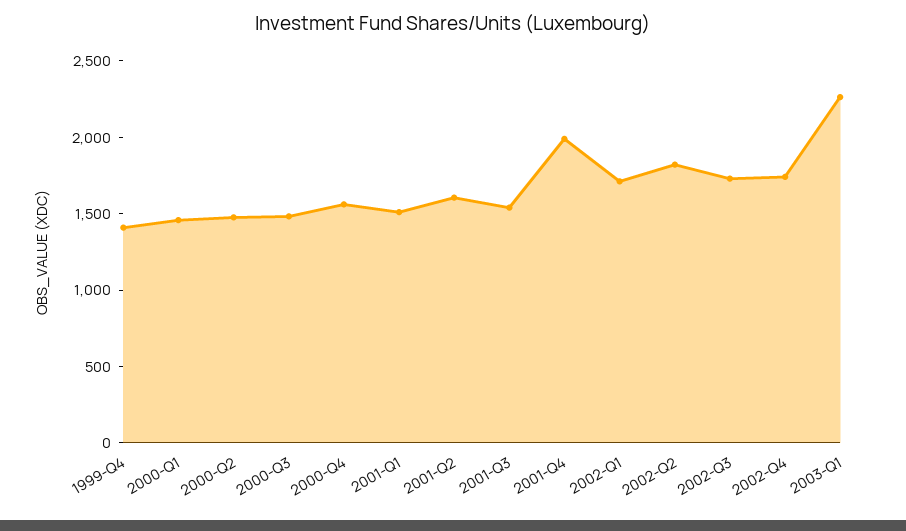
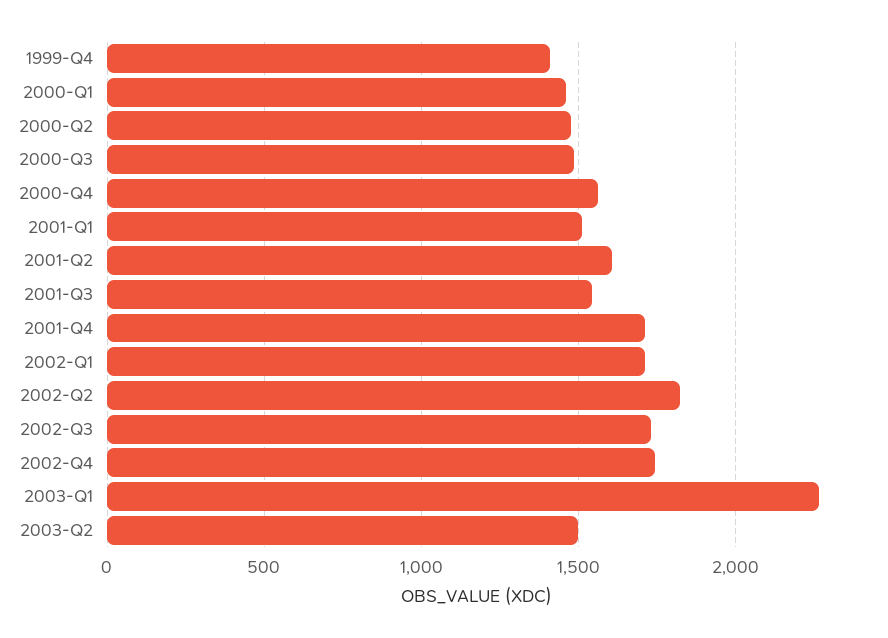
2001-Q4: 2000 -> 1700
2003-Q2: none -> 1500

